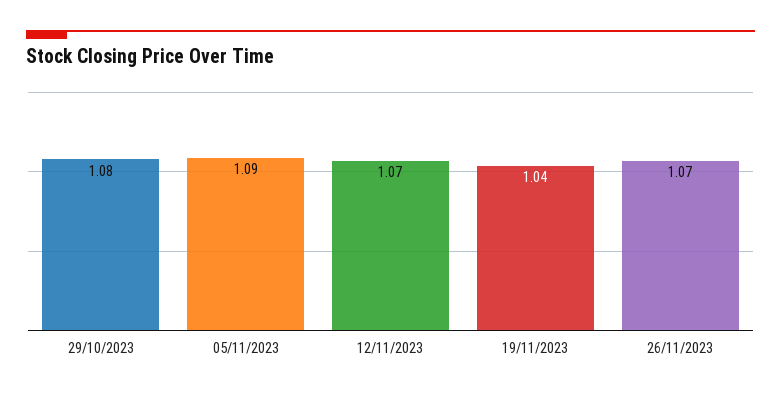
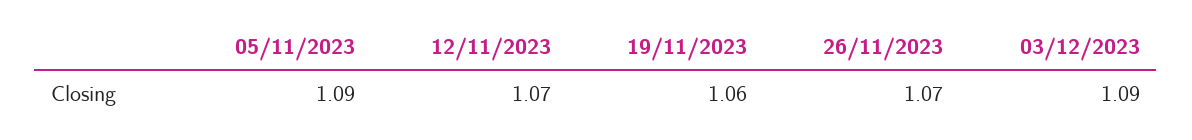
29/10/2023: 1.08 -> none
19/11/2023: 1.04 -> 1.06
03/12/2023: none -> 1.09

